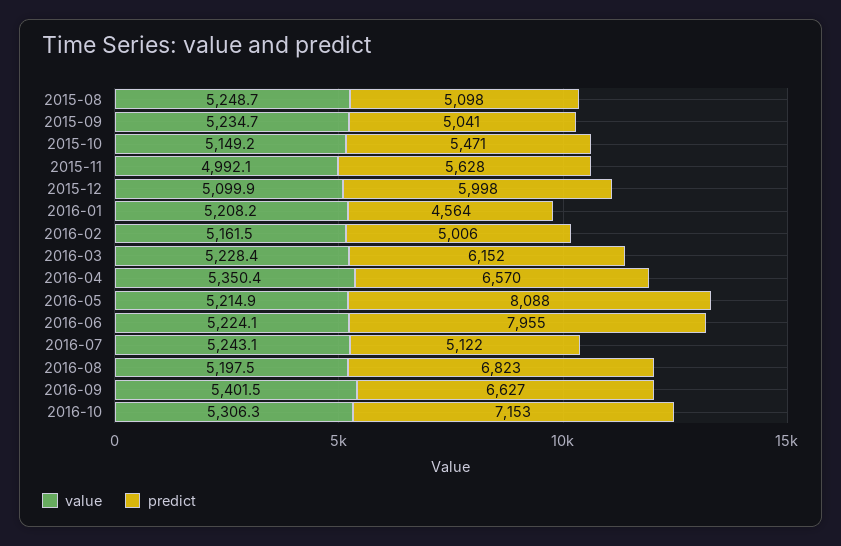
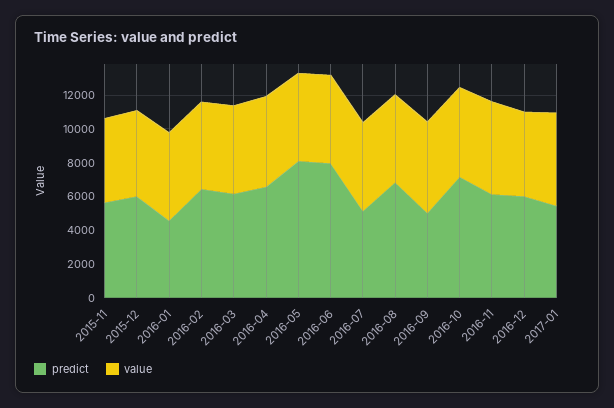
value, 2015-08: 5248.7 -> none
predict, 2015-08: 5098 -> none
value, 2015-09: 5234.7 -> none
predict, 2015-09: 5041 -> none
value, 2015-10: 5149.2 -> none
predict, 2015-10: 5471 -> none
predict, 2016-02: 5006 -> 6500
predict, 2016-09: 6627 -> 5000
predict, 2016-11: none -> 6000
value, 2016-11: none -> 5500
predict, 2016-12: none -> 6000
value, 2016-12: none -> 5000
predict, 2017-01: none -> 5500
value, 2017-01: none -> 5500

